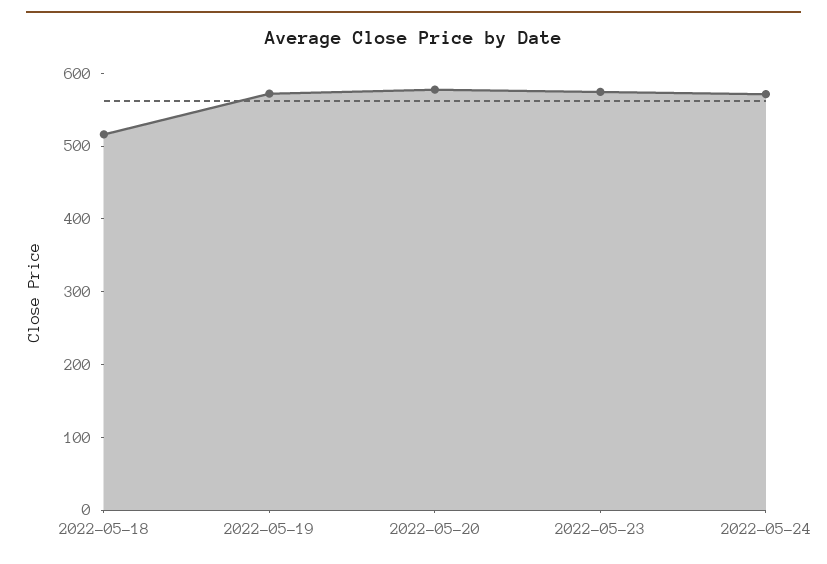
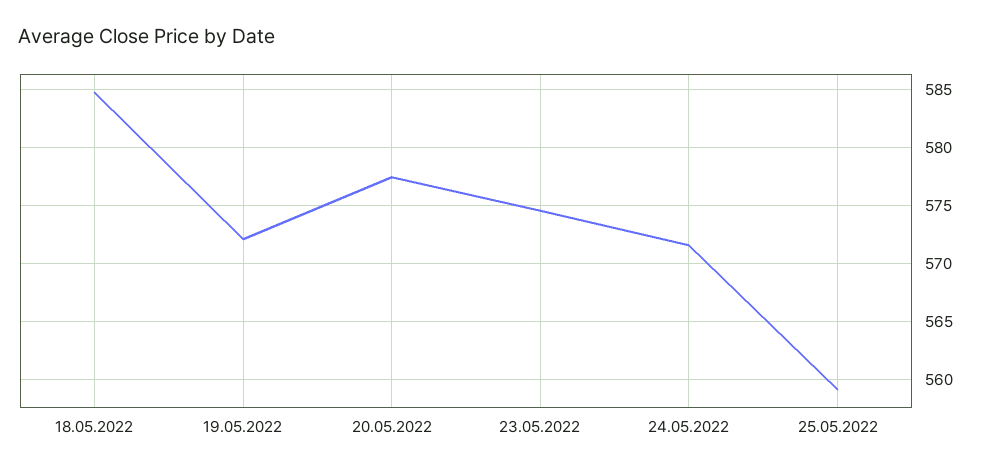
2022-05-18: 520 -> 585
25.05.2022: none -> 559

